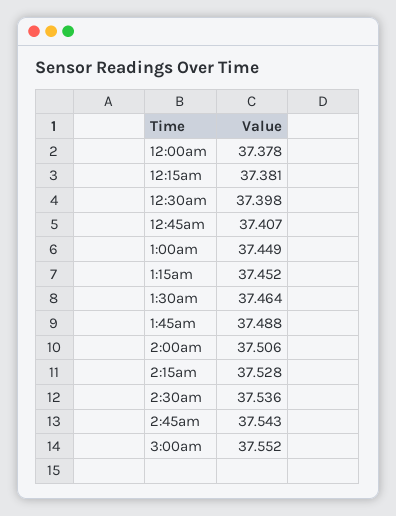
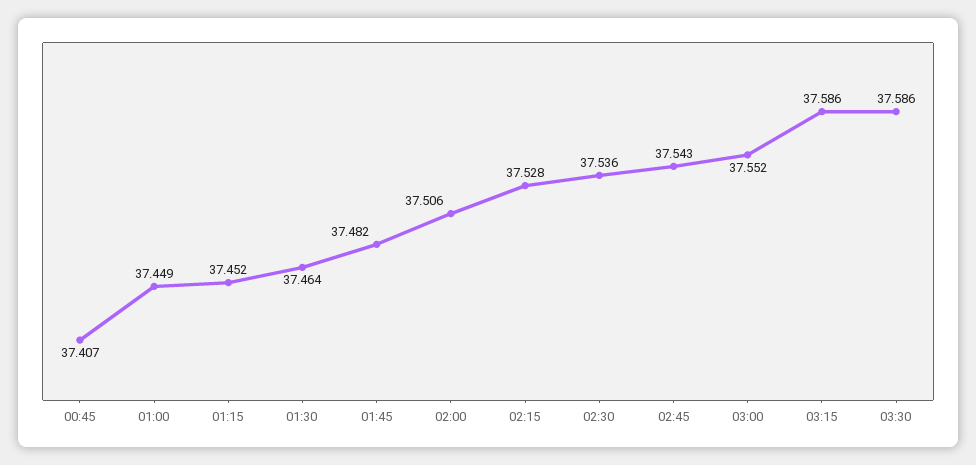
12:00am: 37.378 -> none
12:15am: 37.381 -> none
12:30am: 37.398 -> none
1:45am: 37.488 -> 37.482
03:15: none -> 37.586
03:30: none -> 37.586

